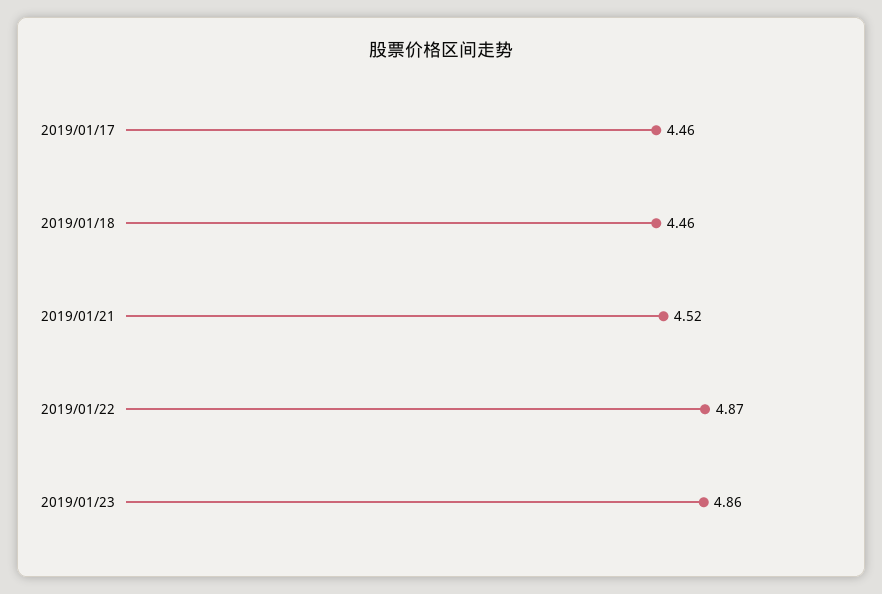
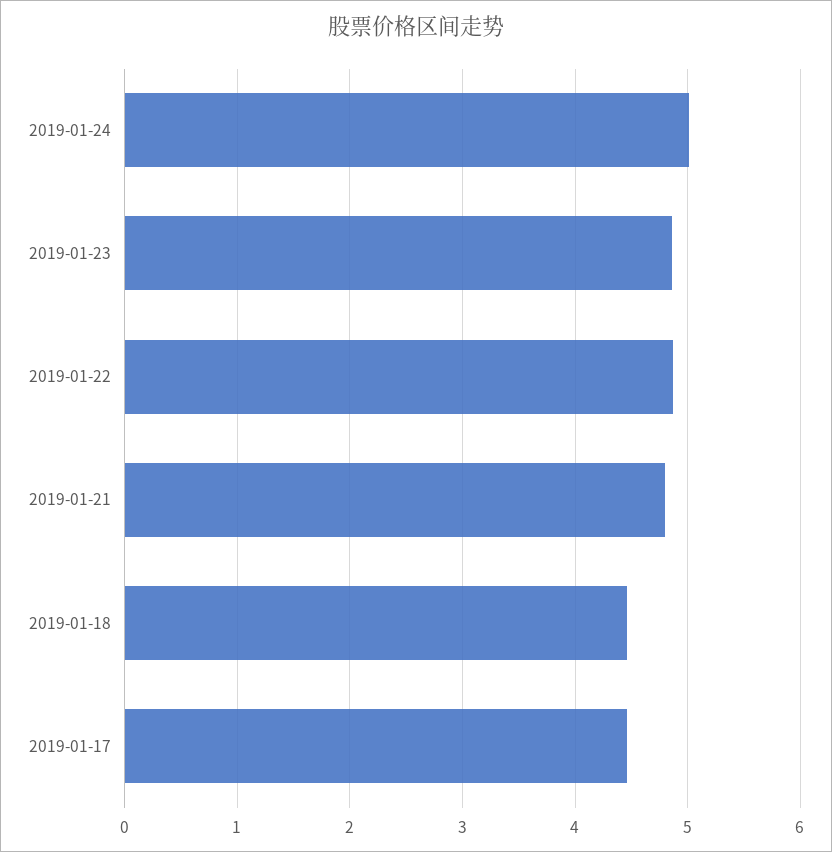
2019/01/21: 4.52 -> 4.8
2019-01-24: none -> 5

